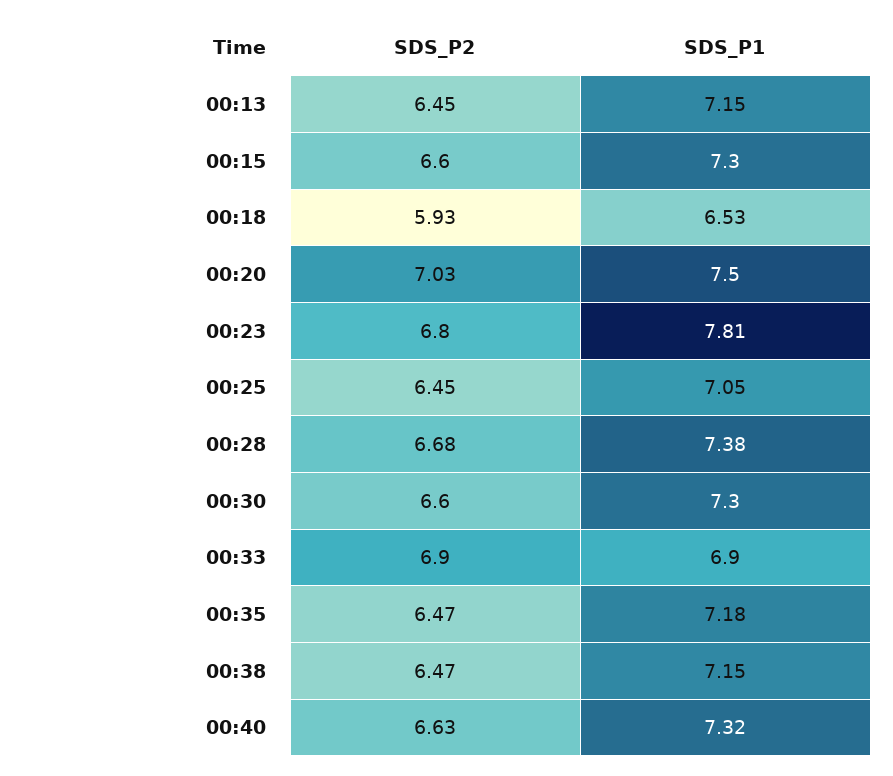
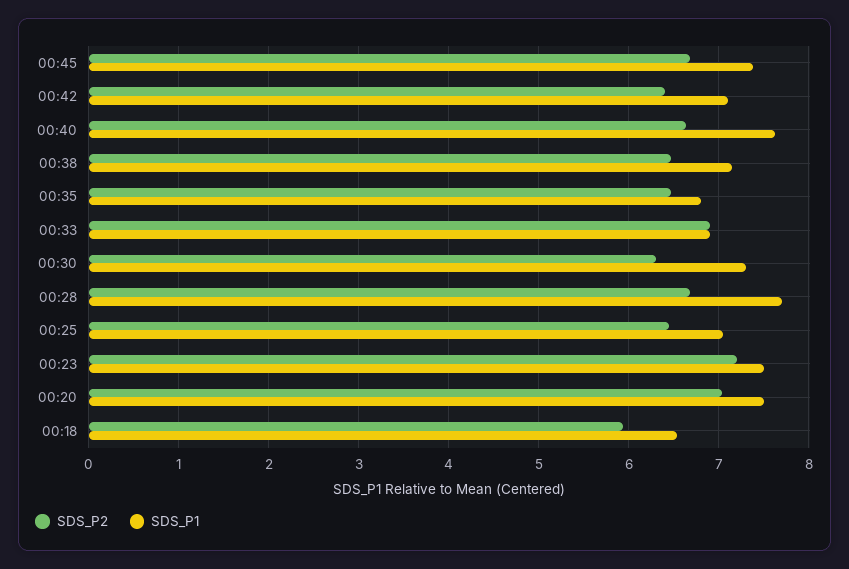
SDS_P2, 00:13: 6.45 -> none
SDS_P1, 00:13: 7.15 -> none
SDS_P2, 00:15: 6.6 -> none
SDS_P1, 00:15: 7.3 -> none
SDS_P2, 00:23: 6.8 -> 7.2
SDS_P1, 00:23: 7.81 -> 7.5
SDS_P1, 00:28: 7.38 -> 7.7
SDS_P2, 00:30: 6.6 -> 6.3
SDS_P1, 00:35: 7.18 -> 6.8
SDS_P1, 00:40: 7.32 -> 7.6
SDS_P2, 00:45: none -> 6.7
SDS_P1, 00:45: none -> 7.4
SDS_P2, 00:42: none -> 6.4
SDS_P1, 00:42: none -> 7.1

